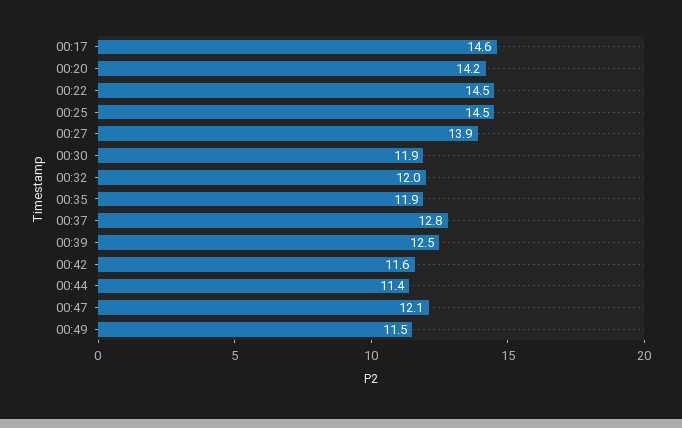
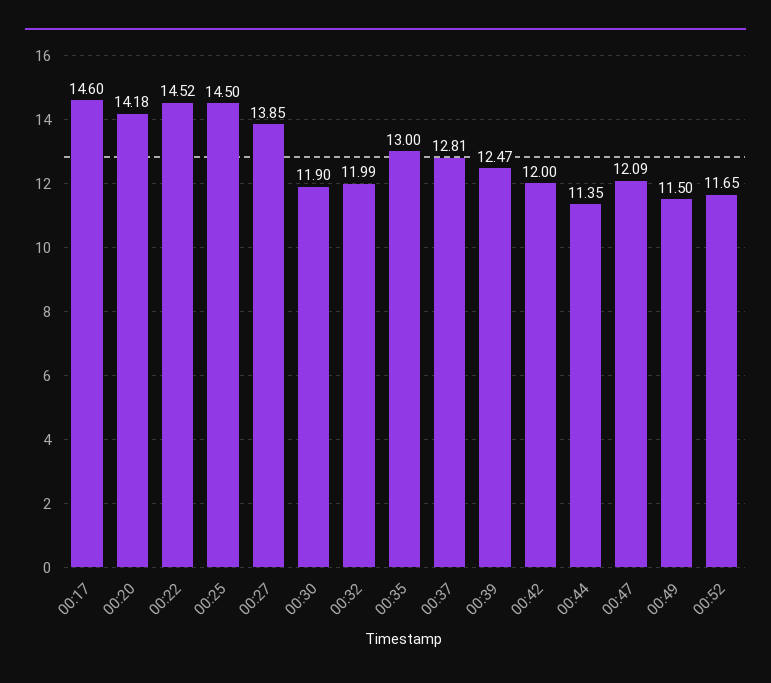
00:35: 11.9 -> 13
00:42: 11.6 -> 12
00:52: none -> 11.65

